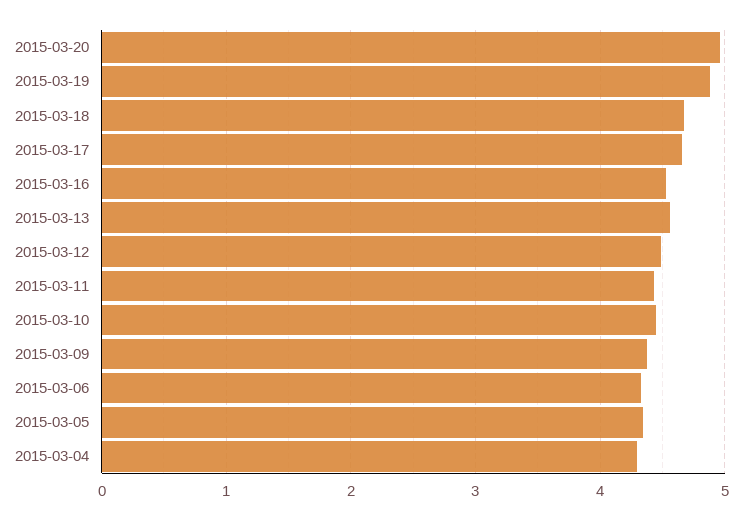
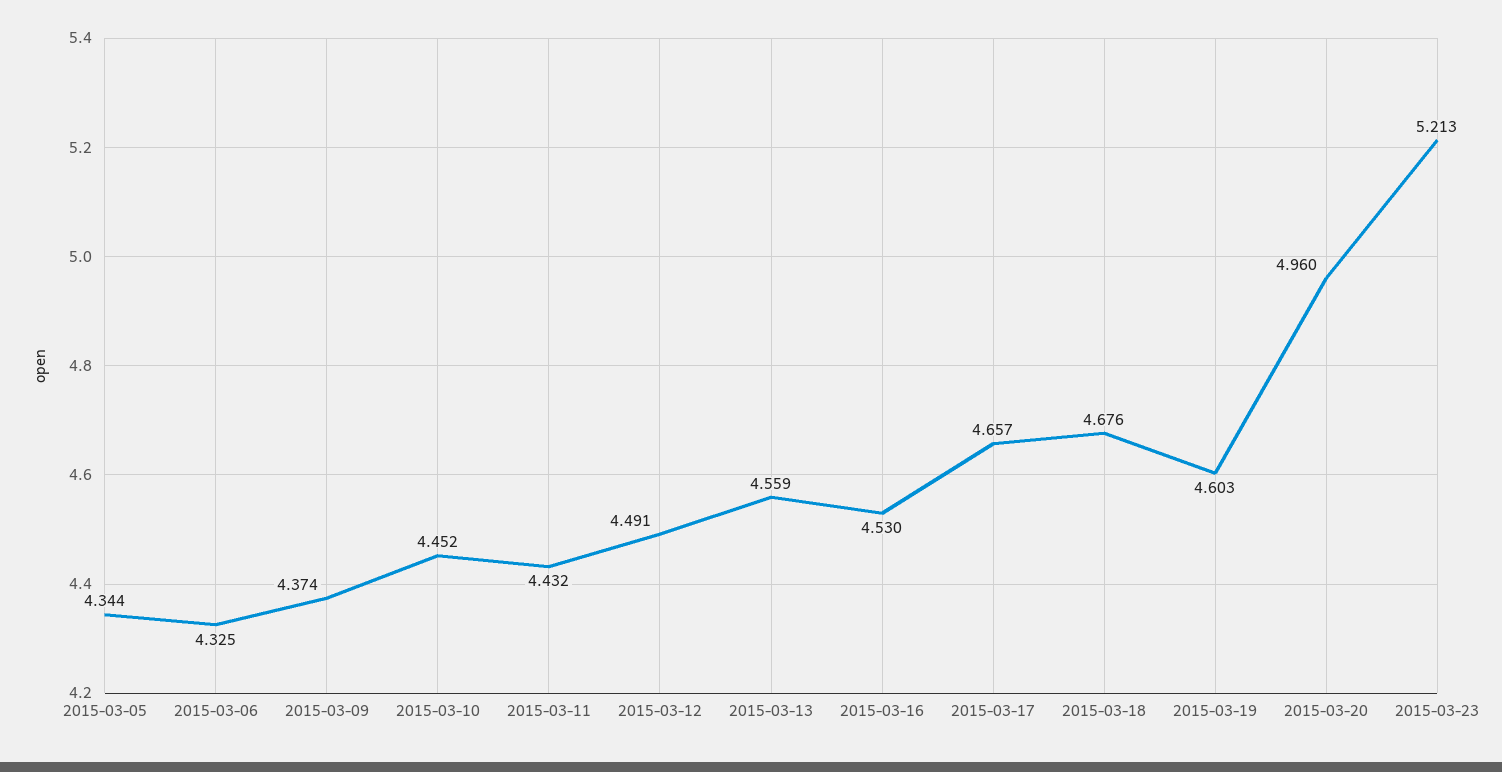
2015-03-19: 4.9 -> 4.603
2015-03-04: 4.3 -> none
2015-03-23: none -> 5.213

